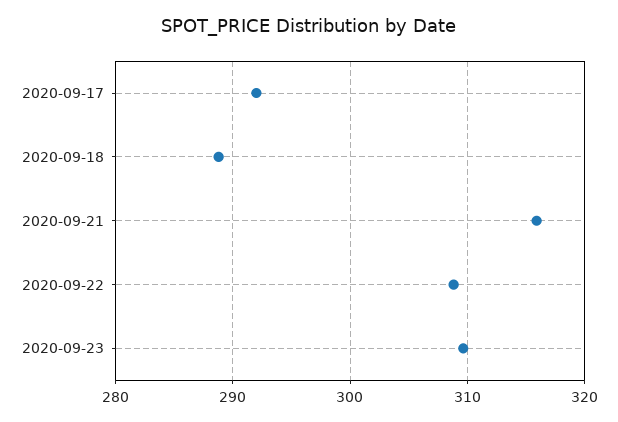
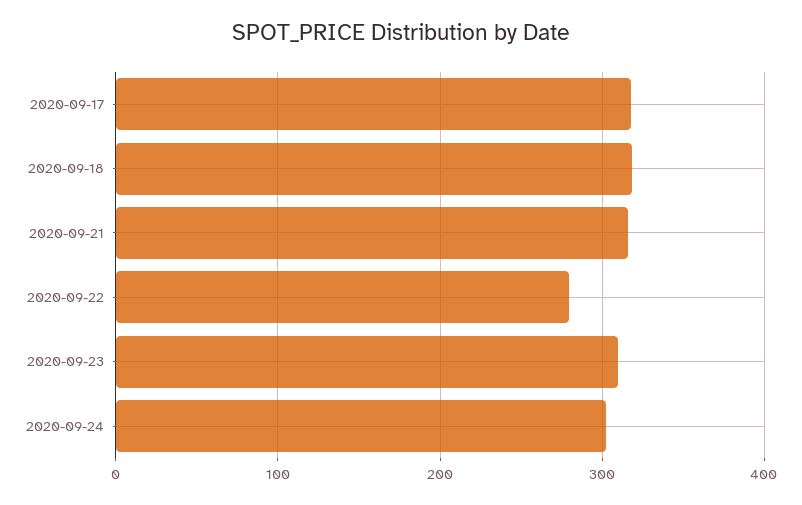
2020-09-17: 292 -> 320
2020-09-18: 289 -> 320
2020-09-22: 309 -> 280
2020-09-24: none -> 300

